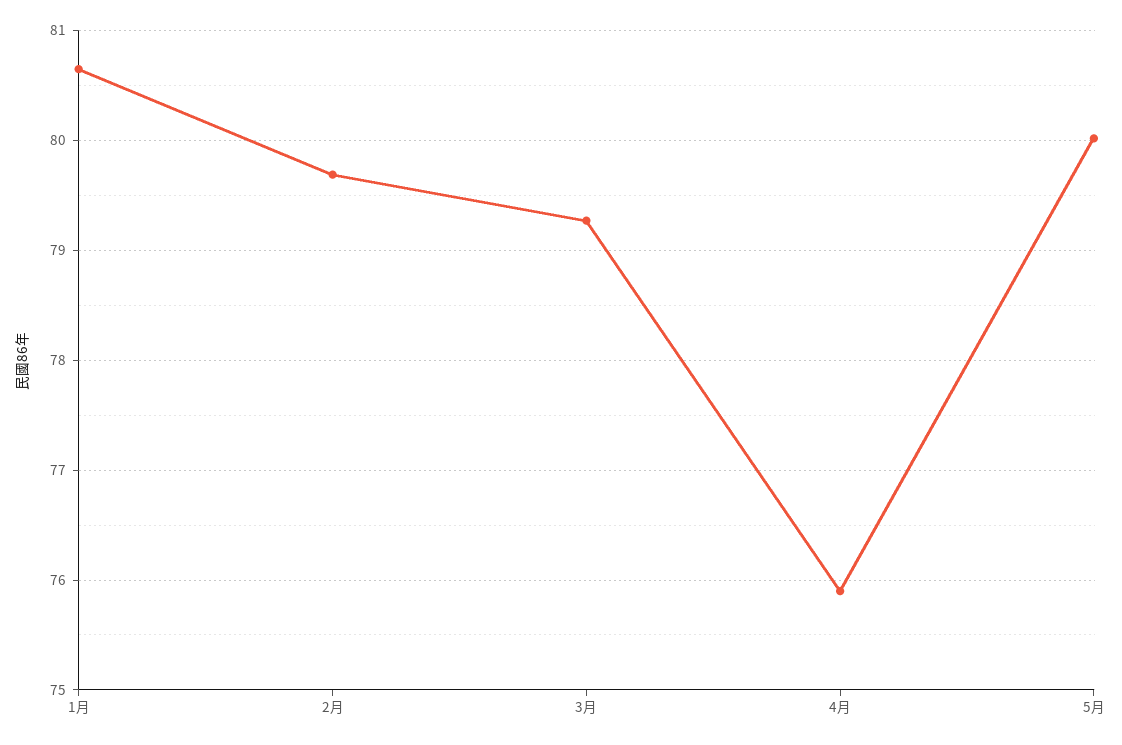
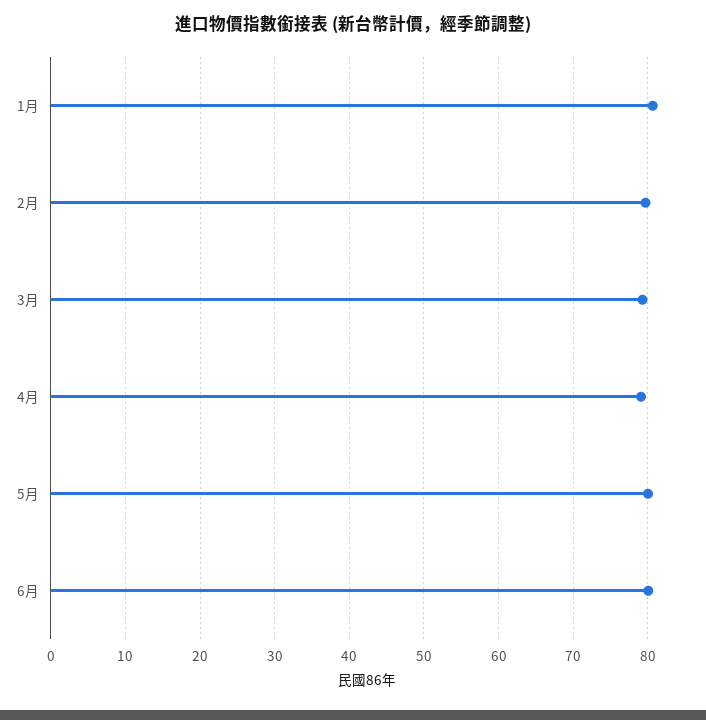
4月: 75.9 -> 79
6月: none -> 80

